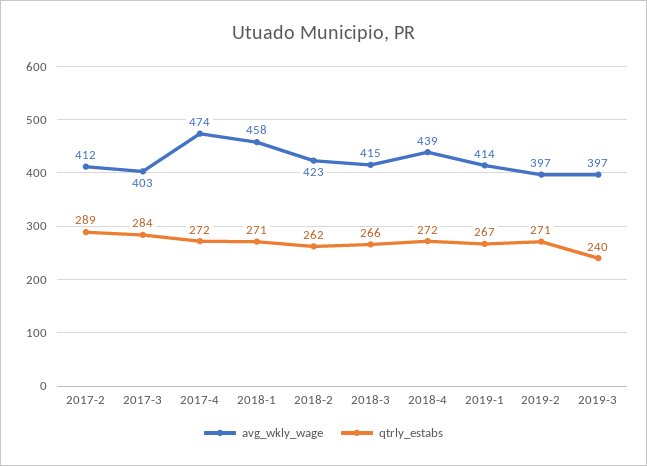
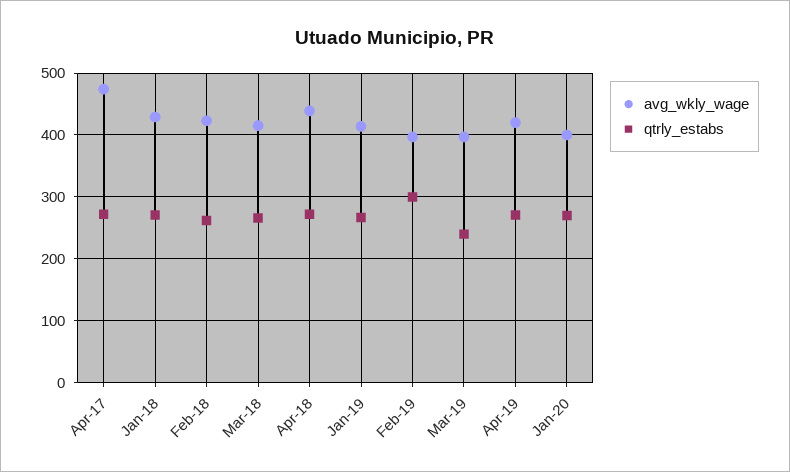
avg_wkly_wage, 2017-2: 412 -> none
qtrly_estabs, 2017-2: 289 -> none
avg_wkly_wage, 2017-3: 403 -> none
qtrly_estabs, 2017-3: 284 -> none
avg_wkly_wage, 2018-1: 458 -> 430
qtrly_estabs, 2019-2: 271 -> 300
avg_wkly_wage, Apr-19: none -> 420
qtrly_estabs, Apr-19: none -> 270
avg_wkly_wage, Jan-20: none -> 400
qtrly_estabs, Jan-20: none -> 270

